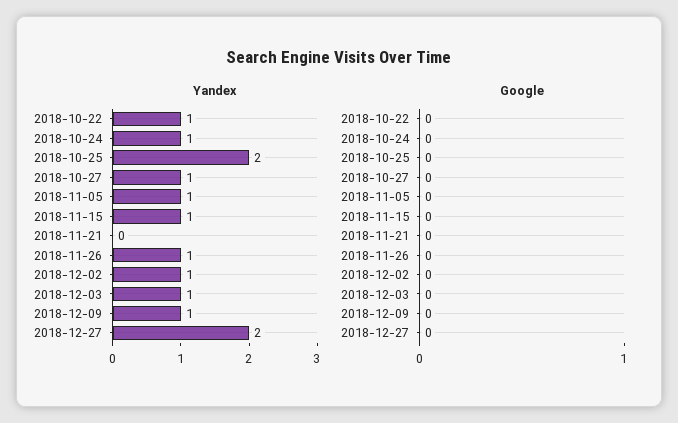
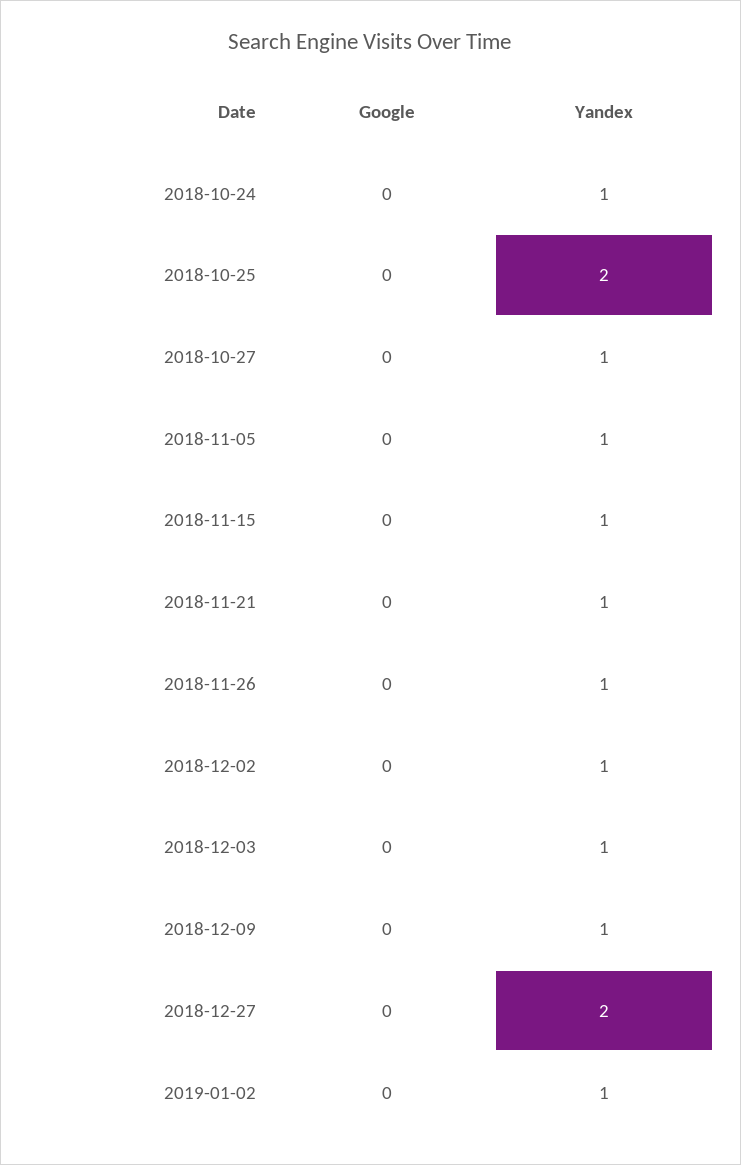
Yandex, 2018-10-22: 1 -> none
Yandex, 2018-11-21: 0 -> 1
Google, 2018-10-22: 0 -> none
Google, 2019-01-02: none -> 0
Yandex, 2019-01-02: none -> 1

